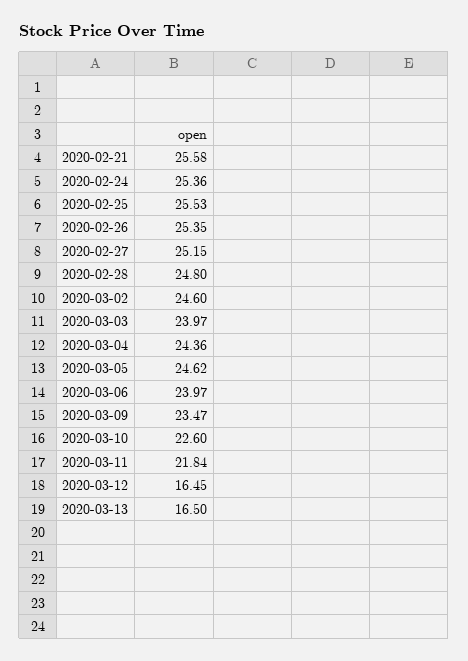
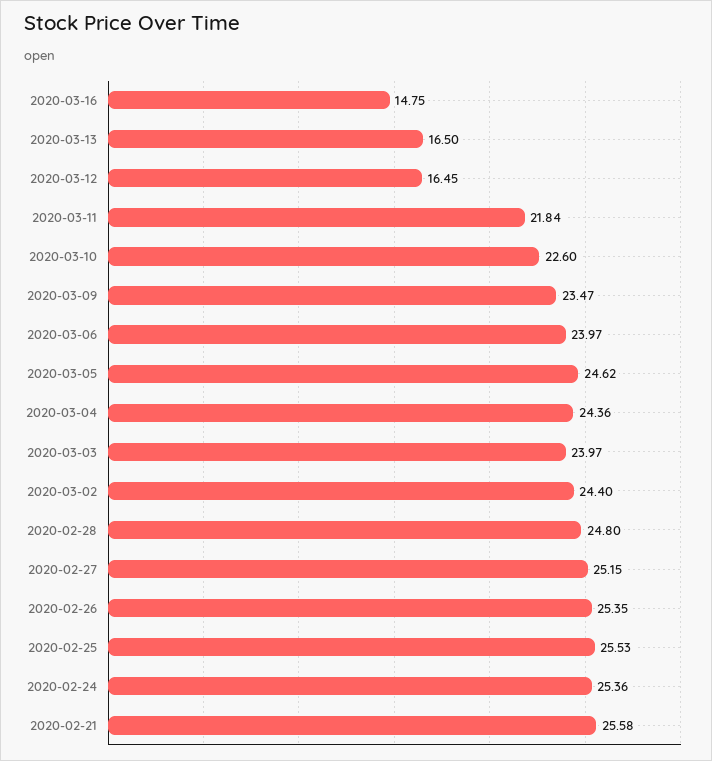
2020-03-02: 24.6 -> 24.4
2020-03-16: none -> 14.75

